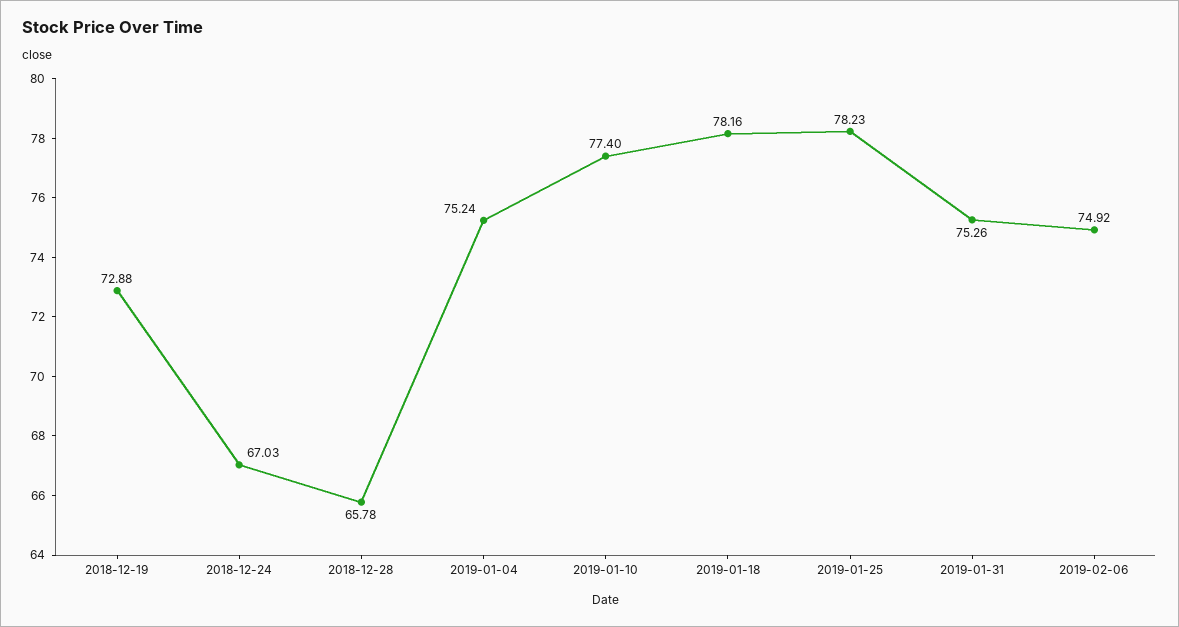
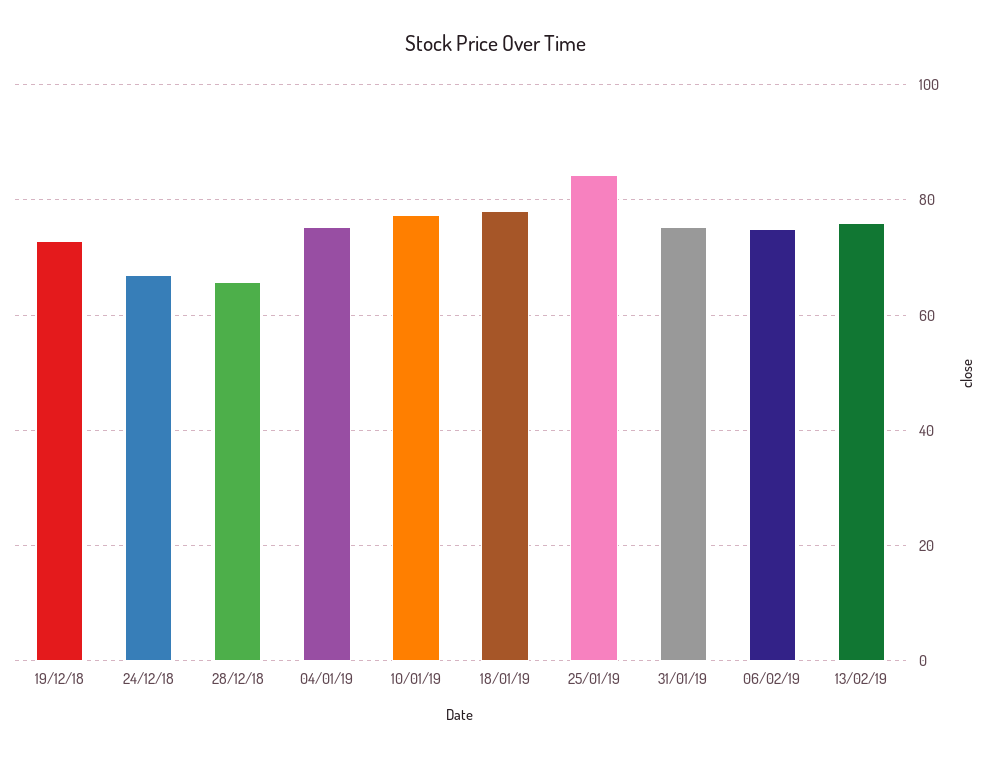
2019-01-25: 78.23 -> 84
13/02/19: none -> 76

